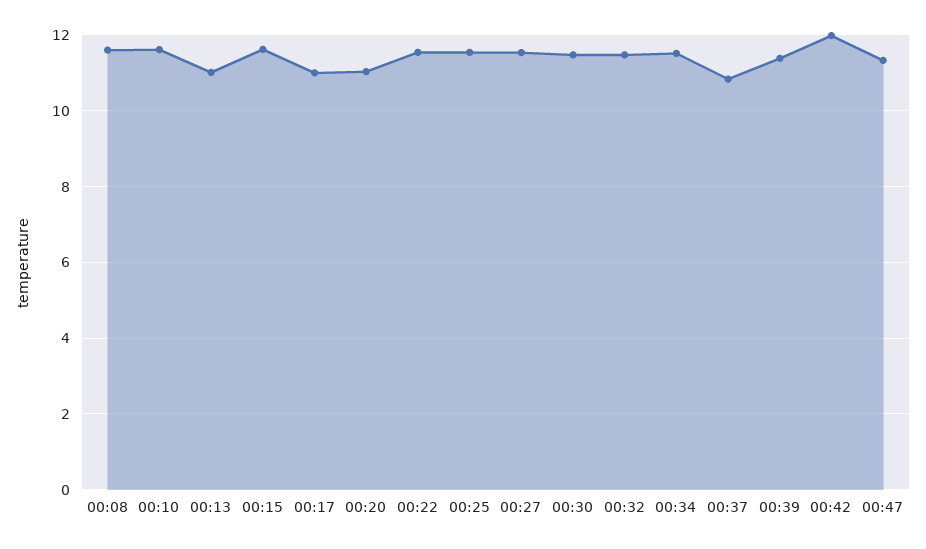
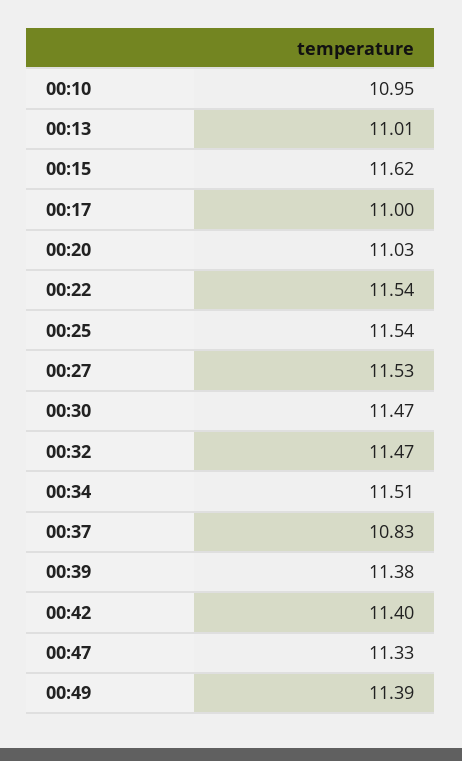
00:08: 11.6 -> none
00:10: 11.6 -> 10.95
00:42: 12 -> 11.4
00:49: none -> 11.39

